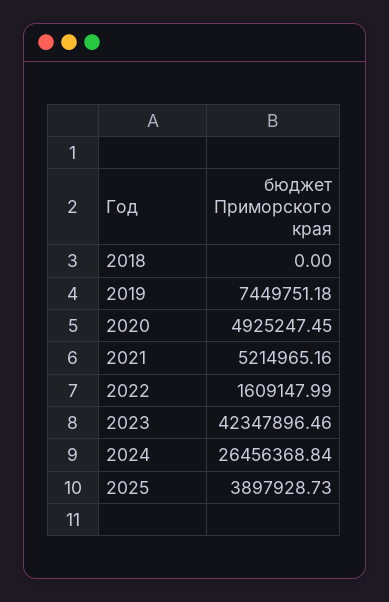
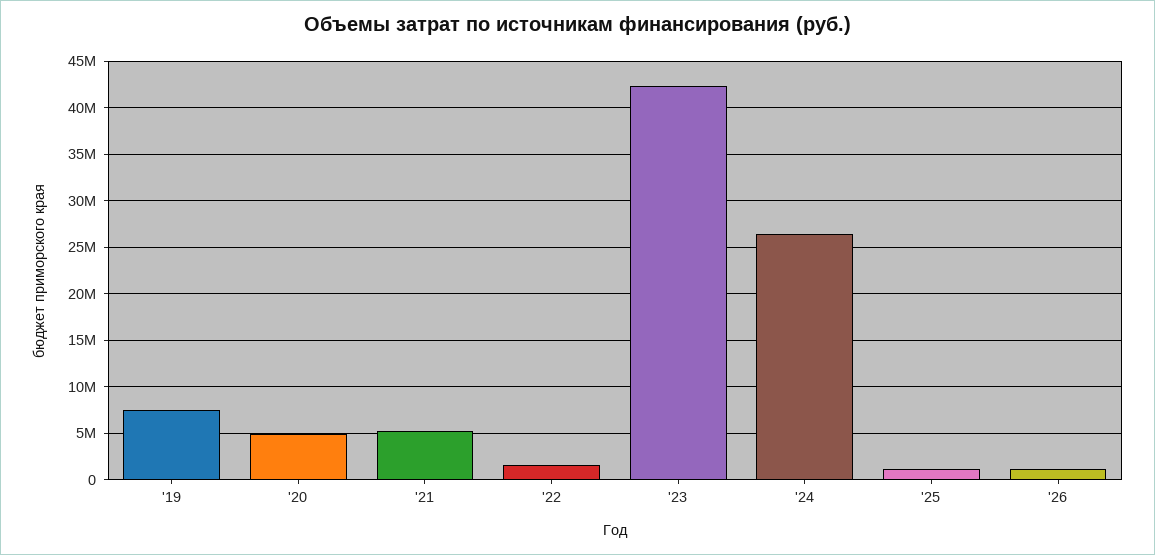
2018: 0 -> none
2025: 3897928.73 -> 1000000
'26: none -> 1000000

